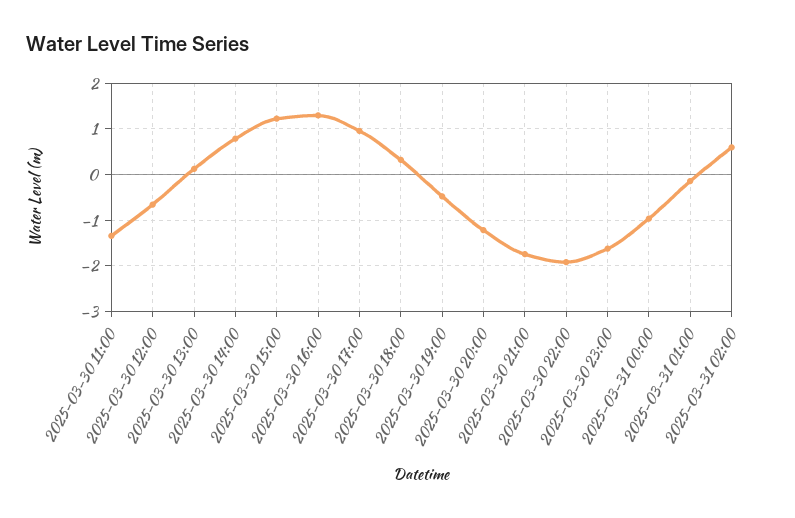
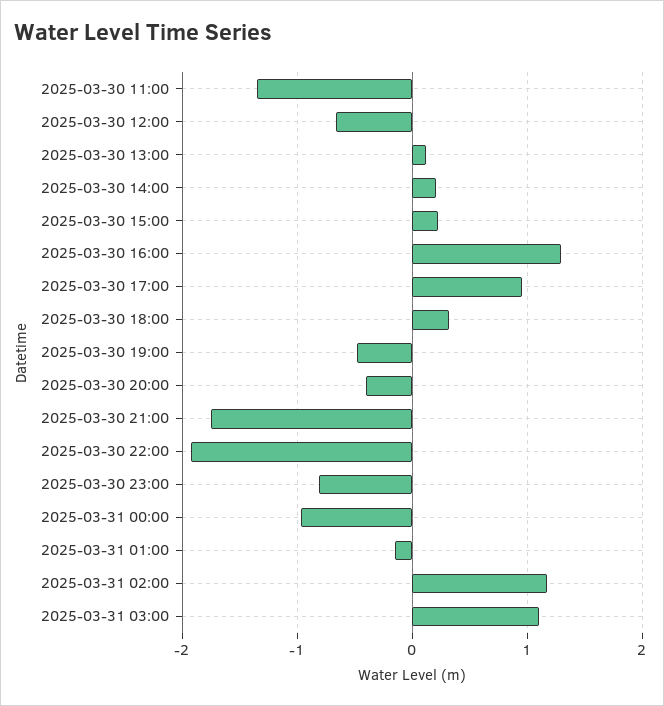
2025-03-30 14:00: 0.8 -> 0.2
2025-03-30 15:00: 1.2 -> 0.2
2025-03-30 20:00: -1.2 -> -0.4
2025-03-30 23:00: -1.6 -> -0.8
2025-03-31 02:00: 0.6 -> 1.2
2025-03-31 03:00: none -> 1.1

